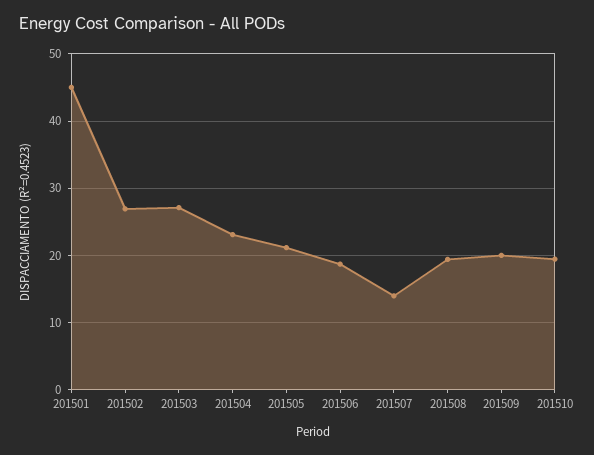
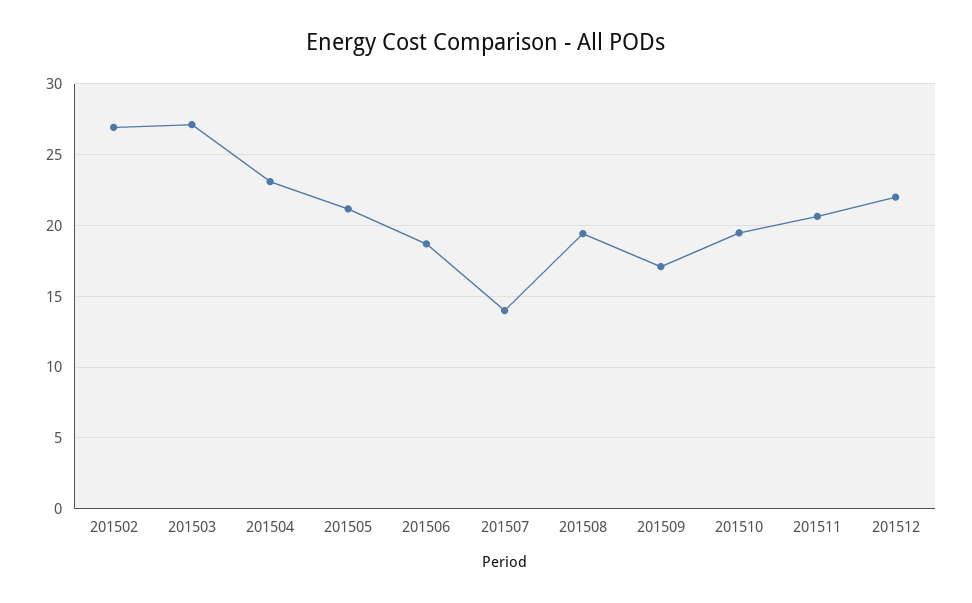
201501: 45 -> none
201509: 20 -> 17
201511: none -> 20.5
201512: none -> 22

